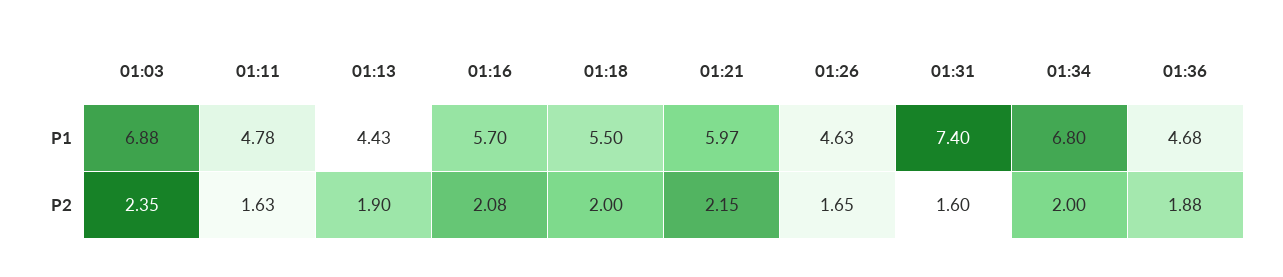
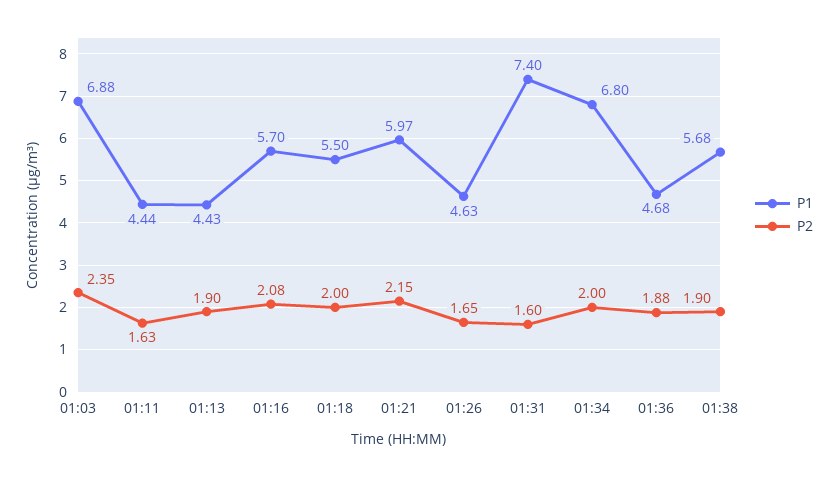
P1, 01:11: 4.78 -> 4.44
P1, 01:38: none -> 5.68
P2, 01:38: none -> 1.9

